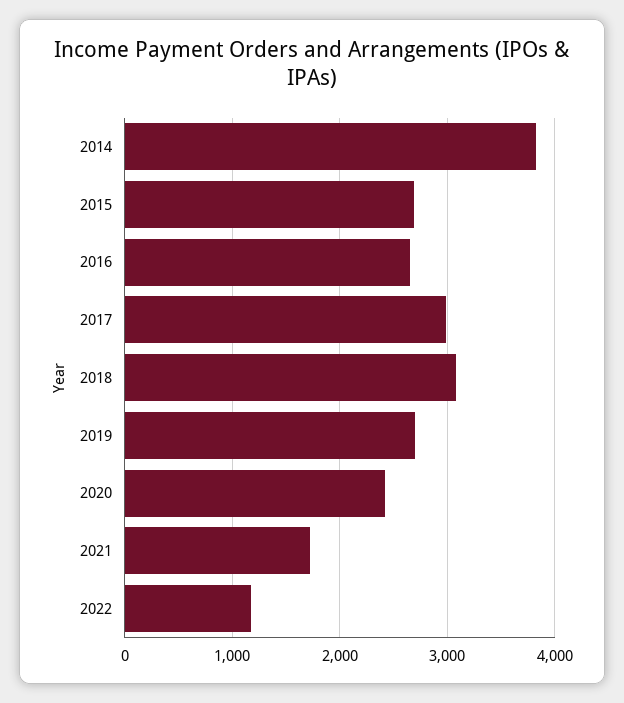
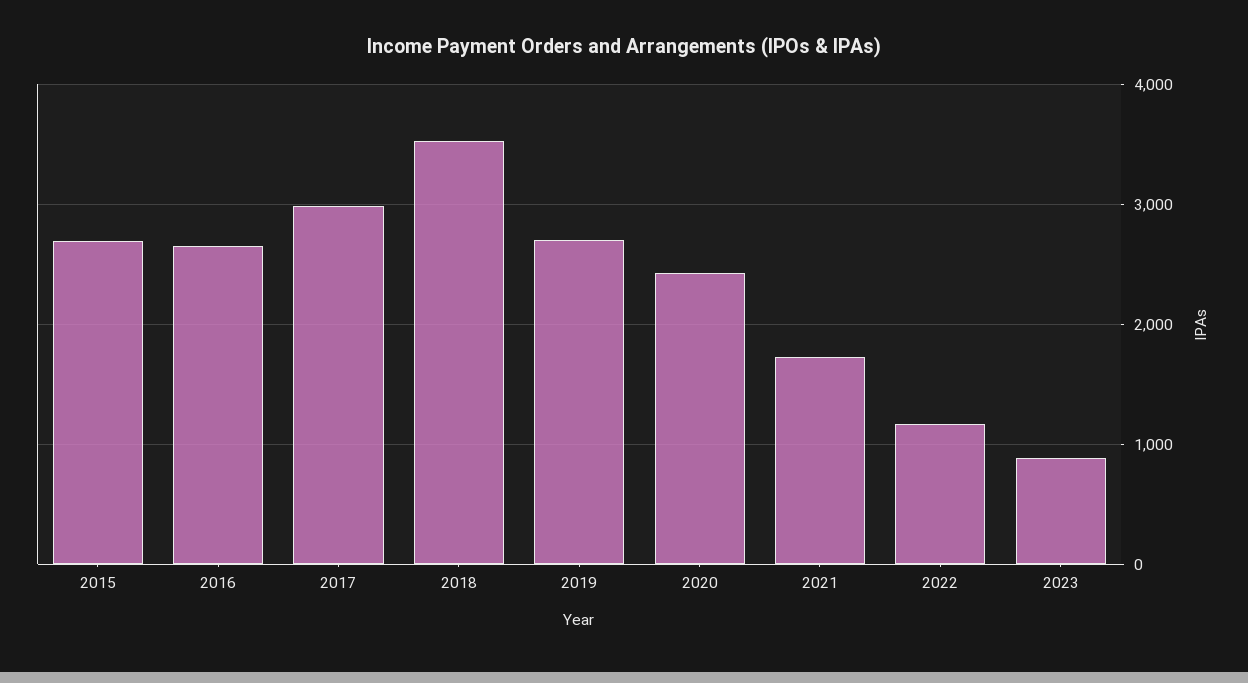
2014: 3800 -> none
2018: 3100 -> 3500
2023: none -> 900

